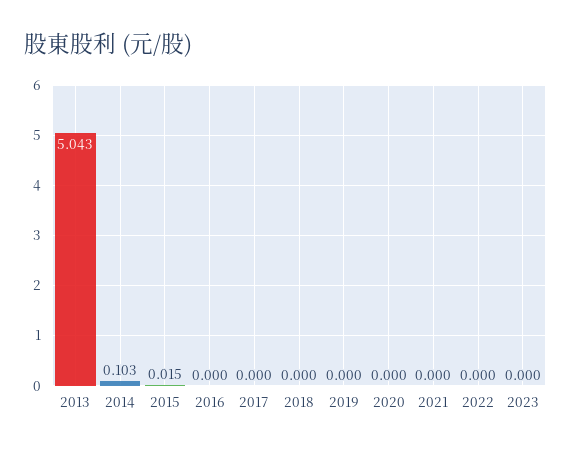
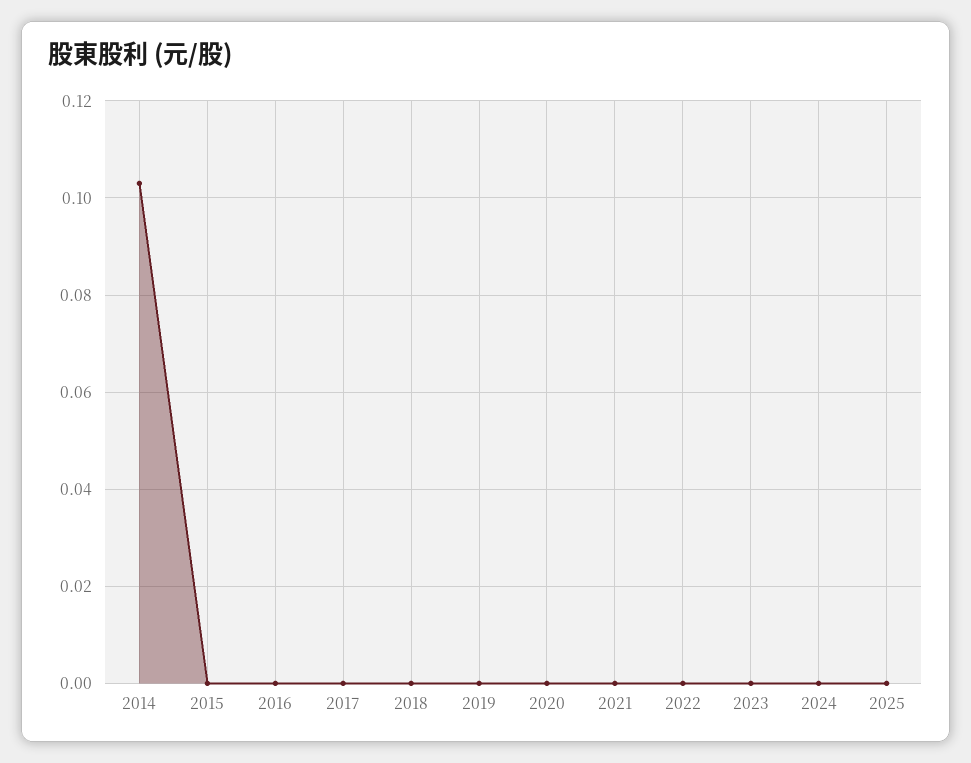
2013: 5.043 -> none
2015: 0.015 -> 0
2024: none -> 0
2025: none -> 0

